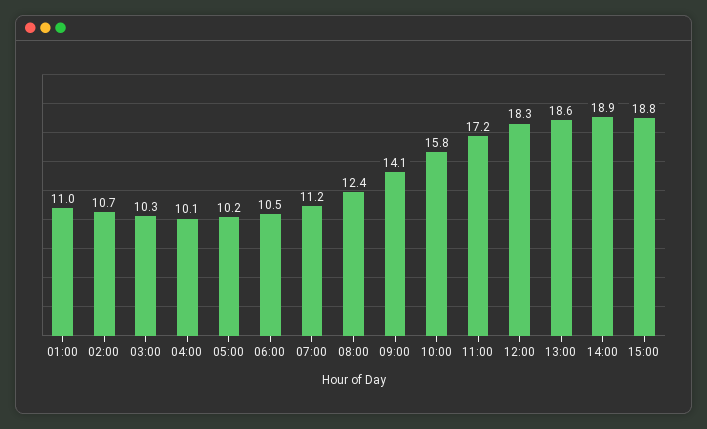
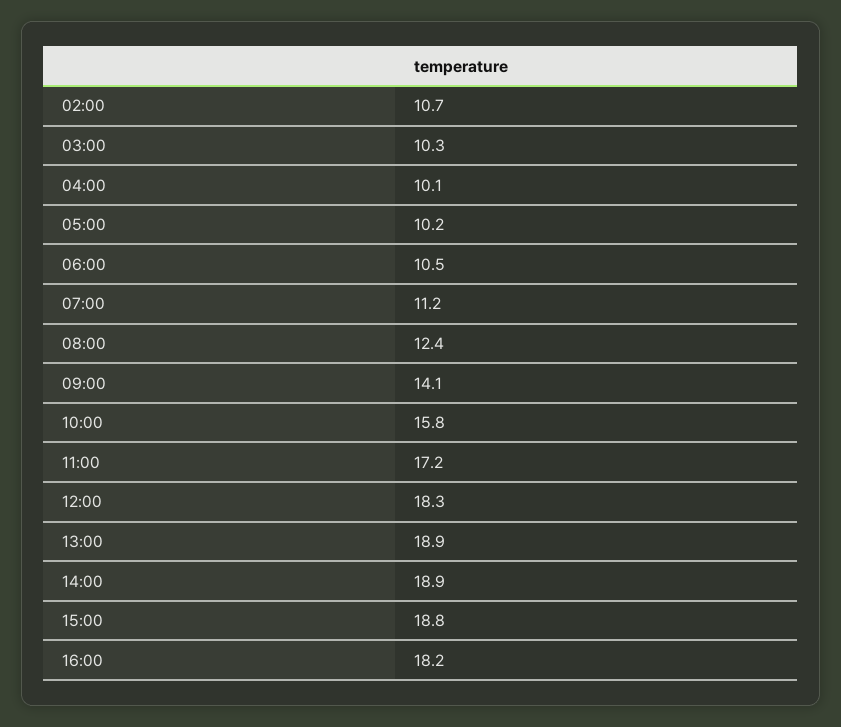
01:00: 11 -> none
13:00: 18.6 -> 18.9
16:00: none -> 18.2

